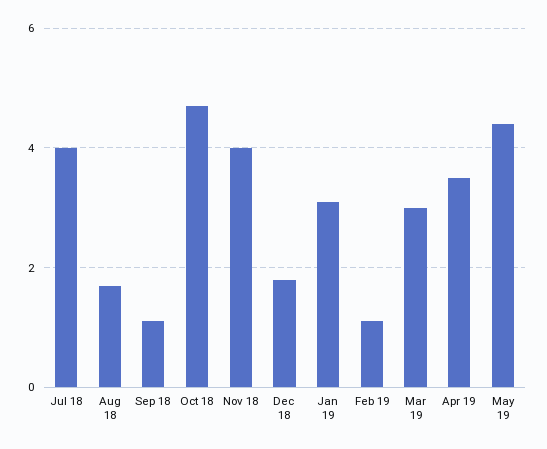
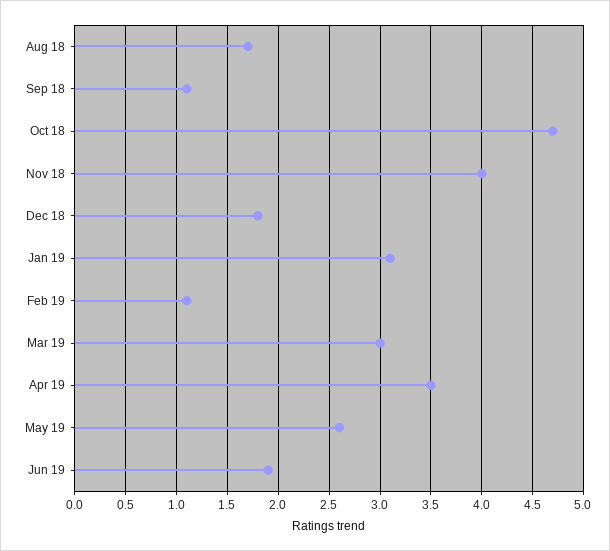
Jul 18: 4 -> none
May 19: 4.5 -> 2.6
Jun 19: none -> 1.9

